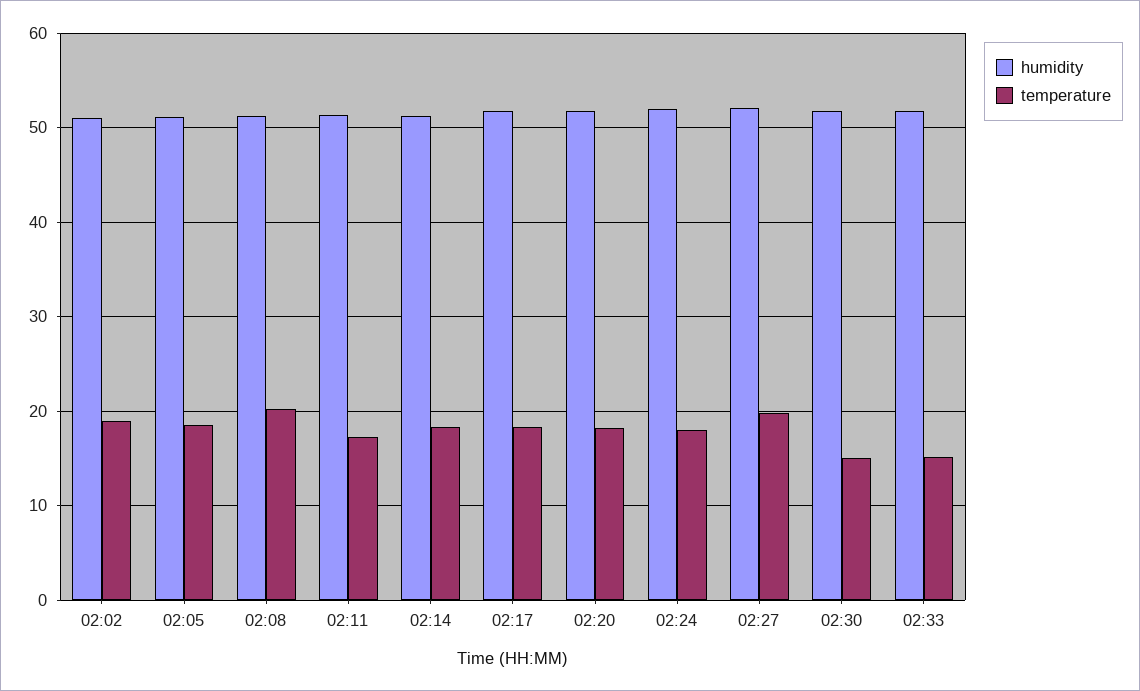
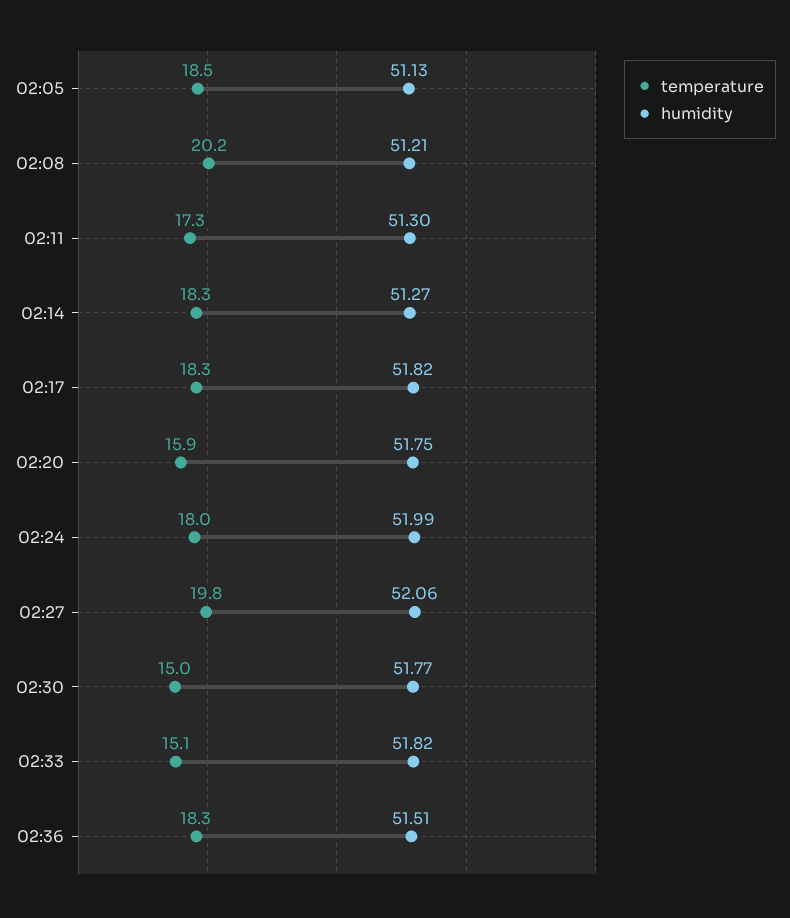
humidity, 02:02: 51 -> none
temperature, 02:02: 19 -> none
temperature, 02:20: 18 -> 15.9
temperature, 02:36: none -> 18.3
humidity, 02:36: none -> 51.51

